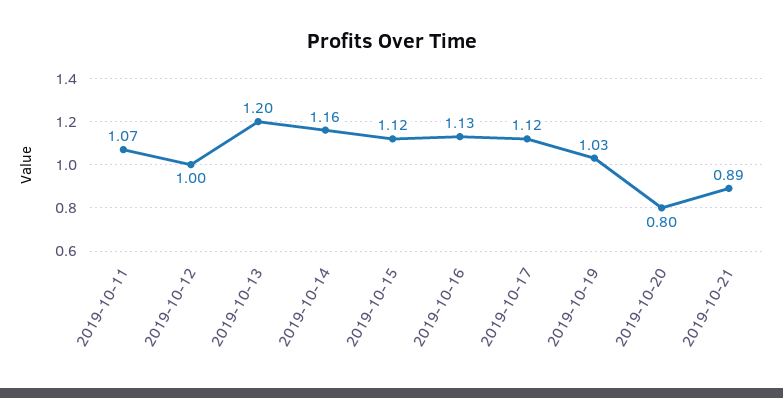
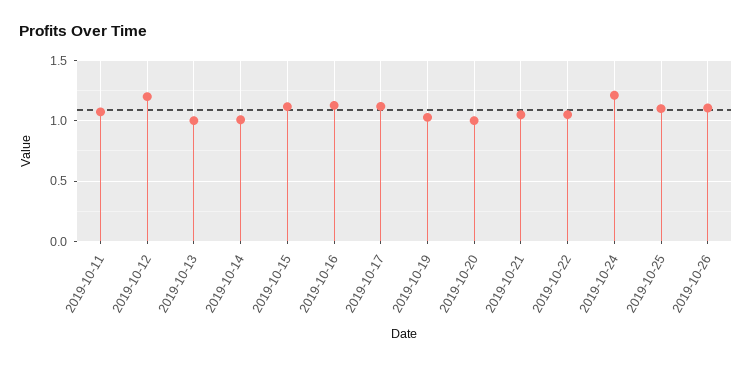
2019-10-12: 1 -> 1.2
2019-10-13: 1.2 -> 1
2019-10-14: 1.16 -> 1
2019-10-20: 0.8 -> 1
2019-10-21: 0.89 -> 1.05
2019-10-22: none -> 1.05
2019-10-24: none -> 1.2
2019-10-25: none -> 1.1
2019-10-26: none -> 1.1

